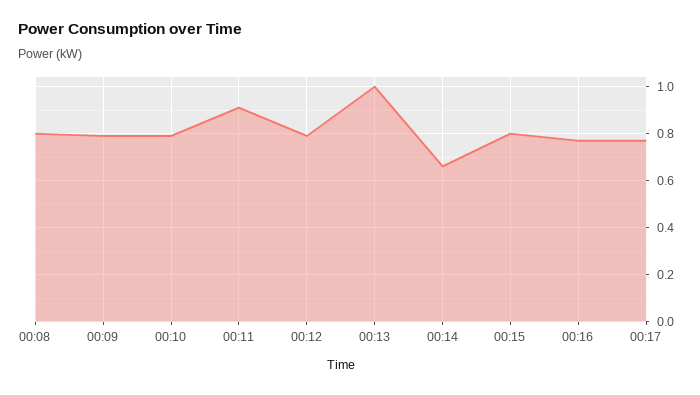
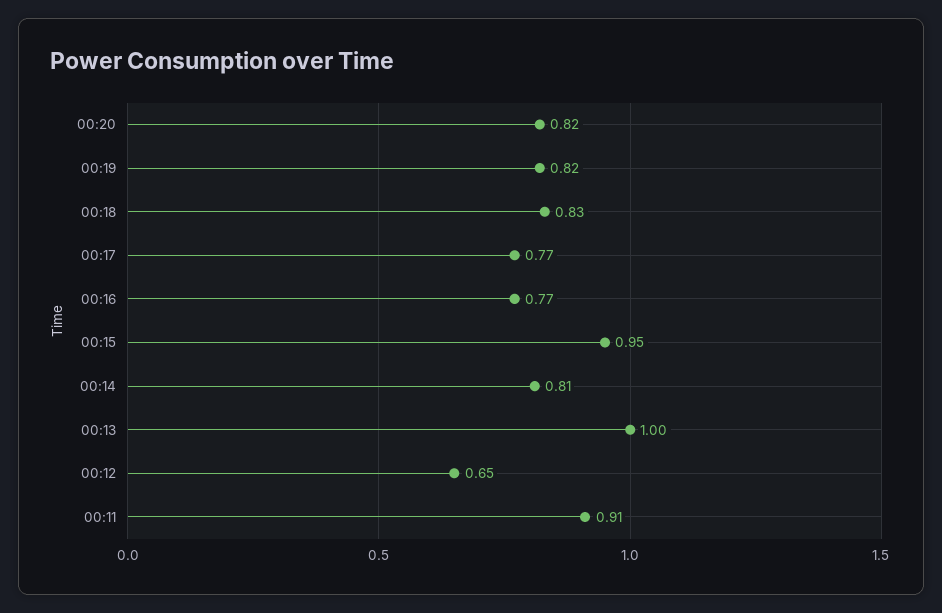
00:08: 0.8 -> none
00:09: 0.8 -> none
00:10: 0.8 -> none
00:12: 0.8 -> 0.65
00:14: 0.65 -> 0.81
00:15: 0.8 -> 0.95
00:20: none -> 0.82
00:19: none -> 0.82
00:18: none -> 0.83

